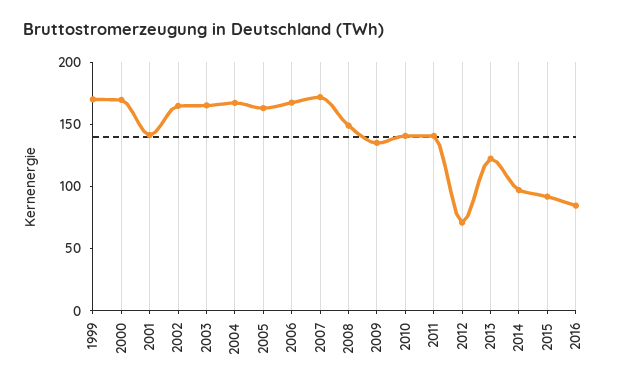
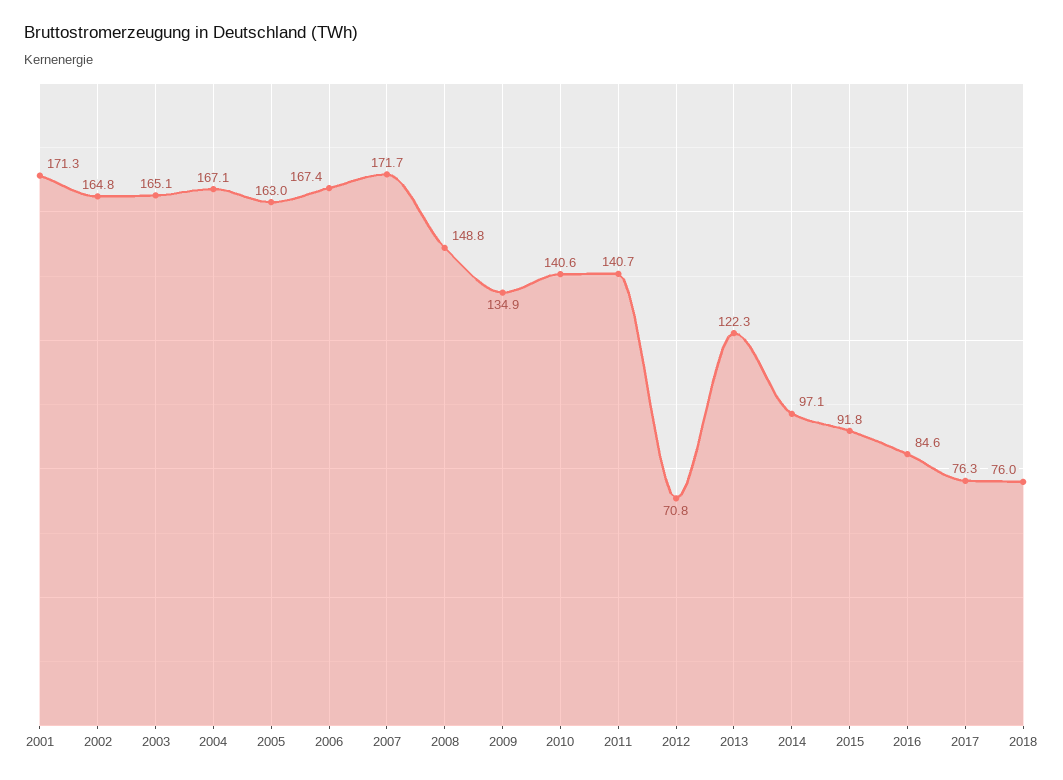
1999: 170 -> none
2000: 170 -> none
2001: 140 -> 171.3
2017: none -> 76.3
2018: none -> 76

